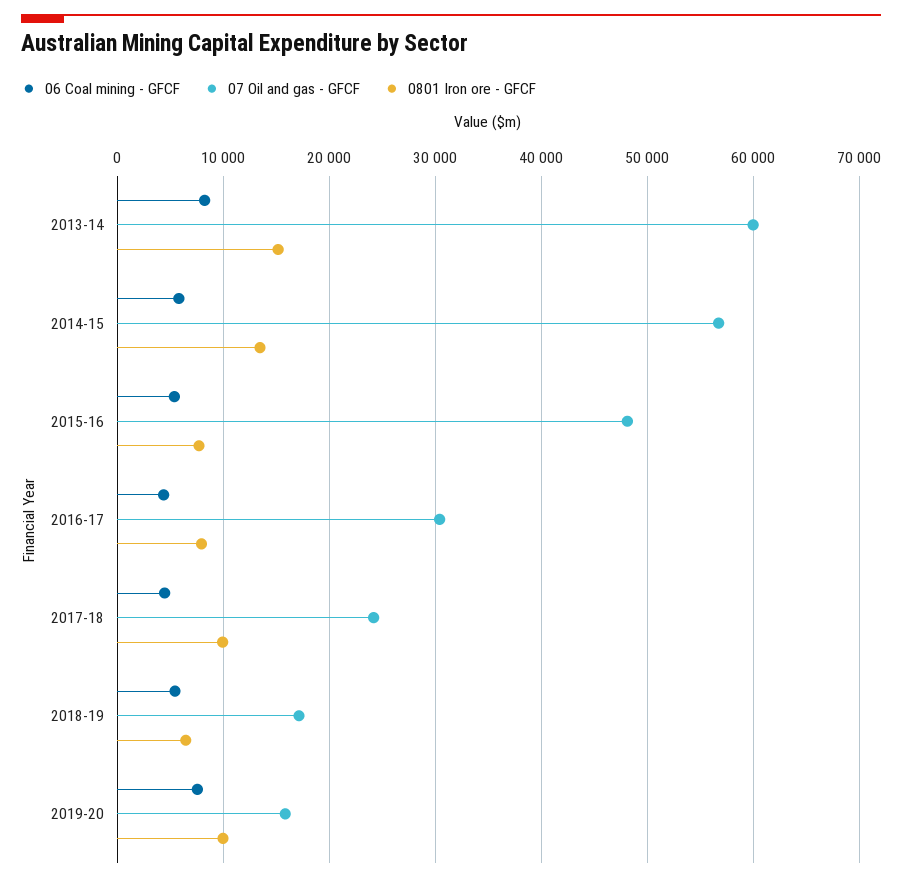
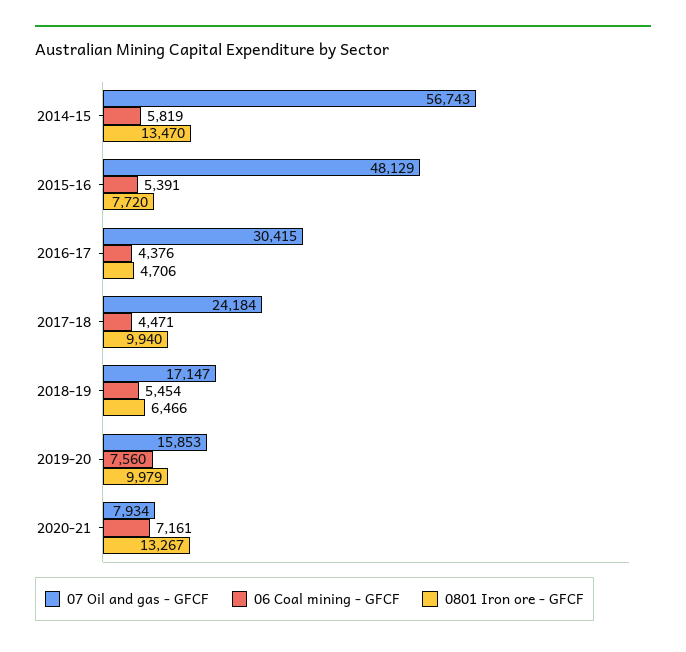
06 Coal mining - GFCF, 2013-14: 8000 -> none
07 Oil and gas - GFCF, 2013-14: 60000 -> none
0801 Iron ore - GFCF, 2013-14: 15000 -> none
0801 Iron ore - GFCF, 2016-17: 8000 -> 4706
07 Oil and gas - GFCF, 2020-21: none -> 7934
06 Coal mining - GFCF, 2020-21: none -> 7161
0801 Iron ore - GFCF, 2020-21: none -> 13267

